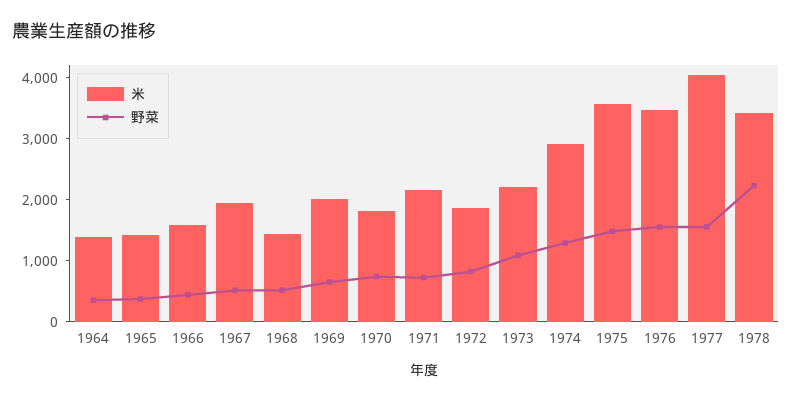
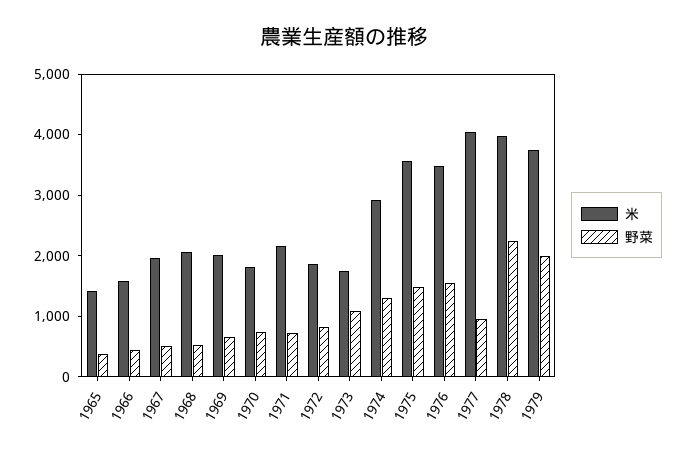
米, 1964: 1400 -> none
野菜, 1964: 400 -> none
米, 1968: 1400 -> 2000
米, 1973: 2200 -> 1800
野菜, 1977: 1600 -> 1000
米, 1978: 3400 -> 4000
米, 1979: none -> 3800
野菜, 1979: none -> 2000

